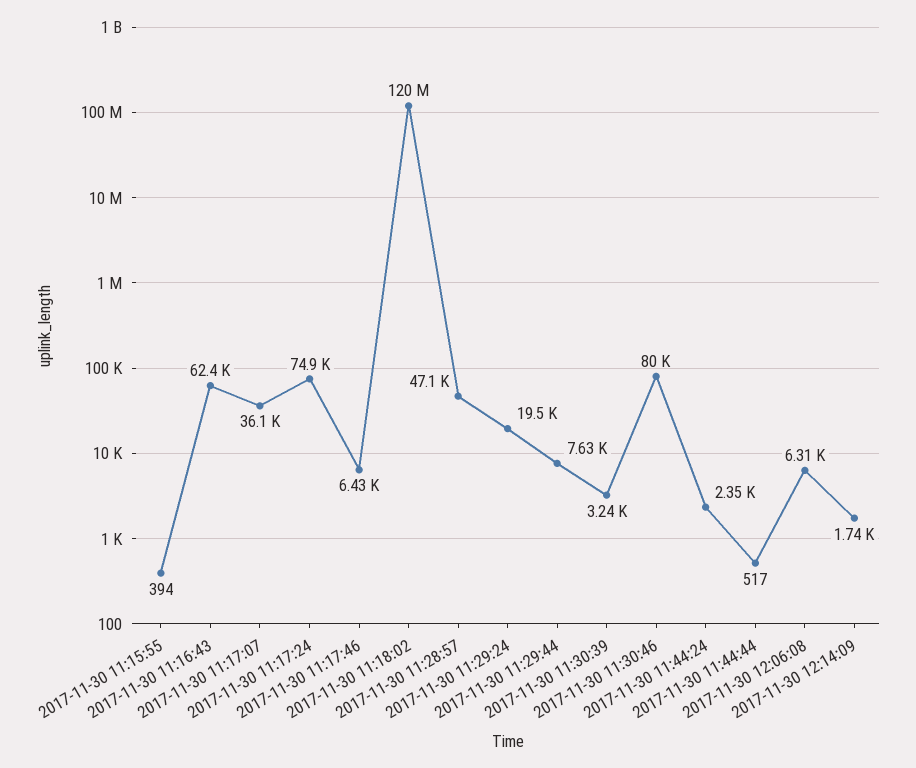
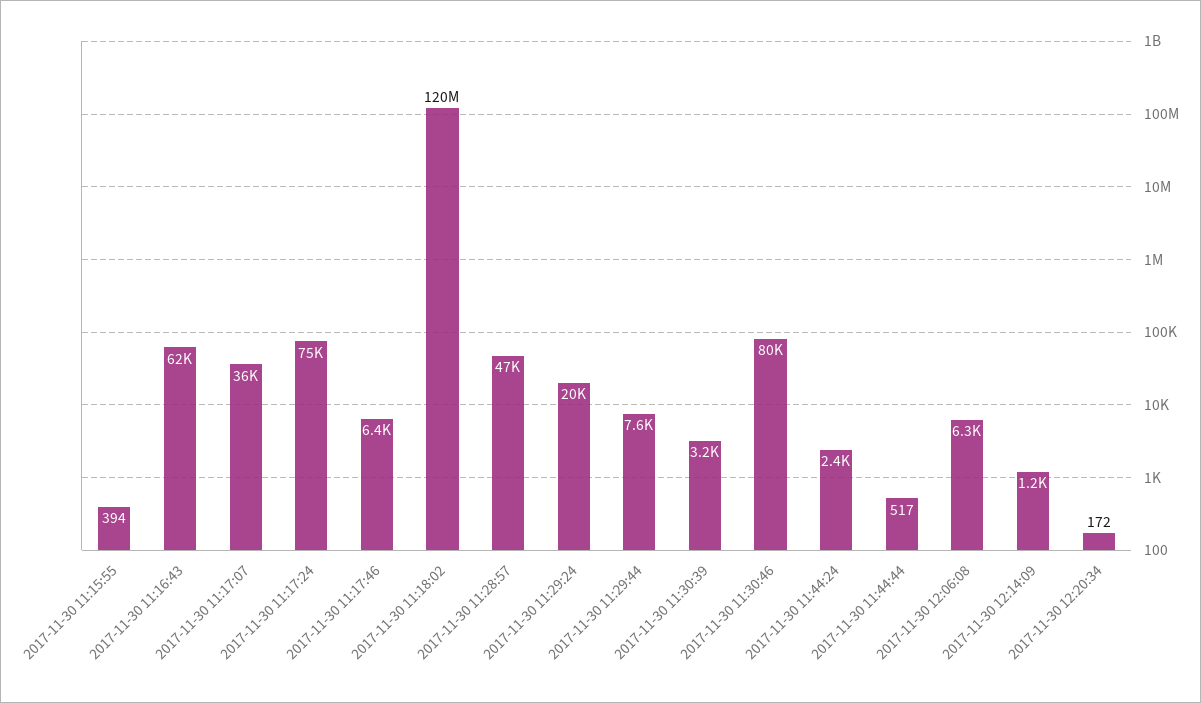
2017-11-30 12:14:09: 1740 -> 1200
2017-11-30 12:20:34: none -> 172

